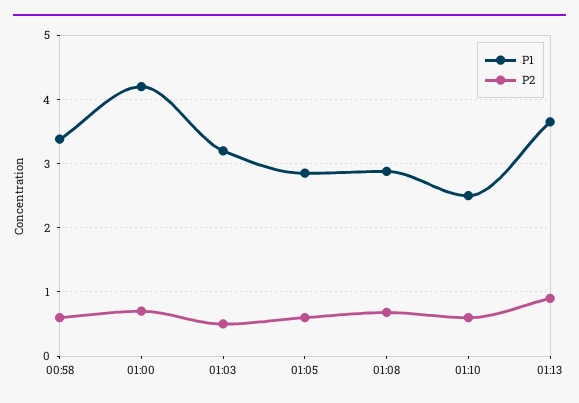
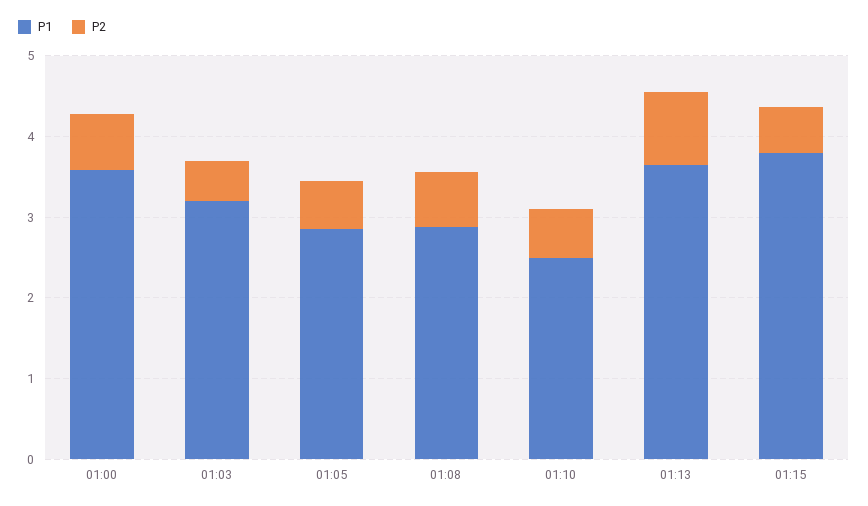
P1, 00:58: 3.4 -> none
P2, 00:58: 0.6 -> none
P1, 01:00: 4.2 -> 3.6
P1, 01:15: none -> 3.8
P2, 01:15: none -> 0.6

